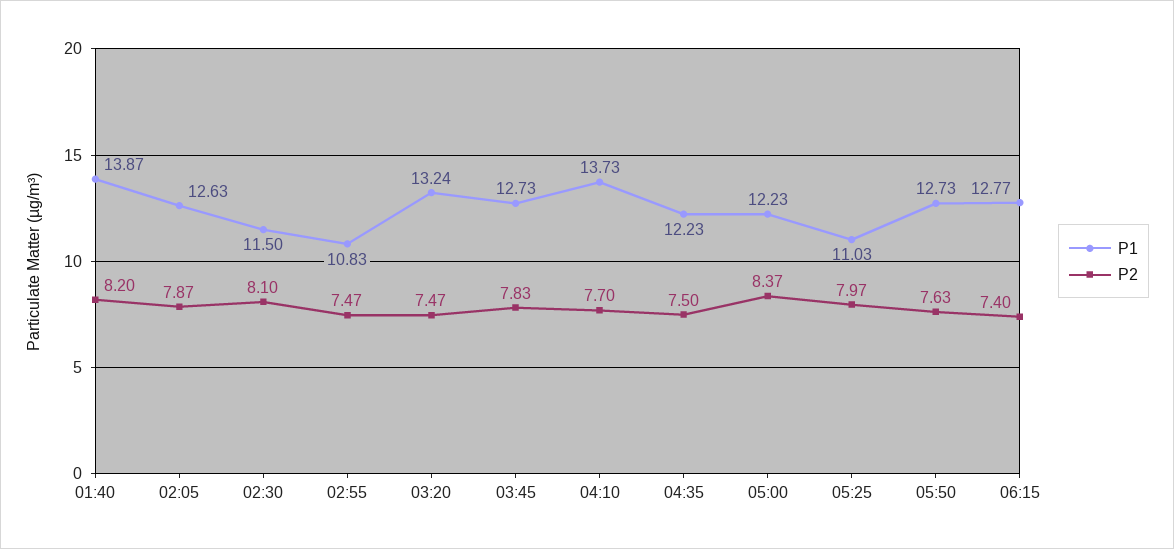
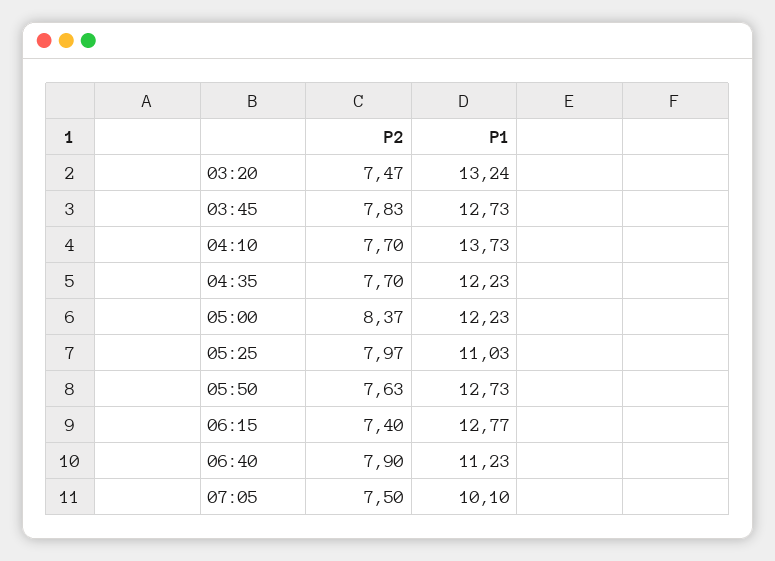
P1, 01:40: 13.87 -> none
P2, 01:40: 8.2 -> none
P1, 02:05: 12.63 -> none
P2, 02:05: 7.87 -> none
P1, 02:30: 11.5 -> none
P2, 02:30: 8.1 -> none
P1, 02:55: 10.83 -> none
P2, 02:55: 7.47 -> none
P2, 04:35: 7.5 -> 7.7
P2, 06:40: none -> 7.9
P1, 06:40: none -> 11.23
P2, 07:05: none -> 7.5
P1, 07:05: none -> 10.1

